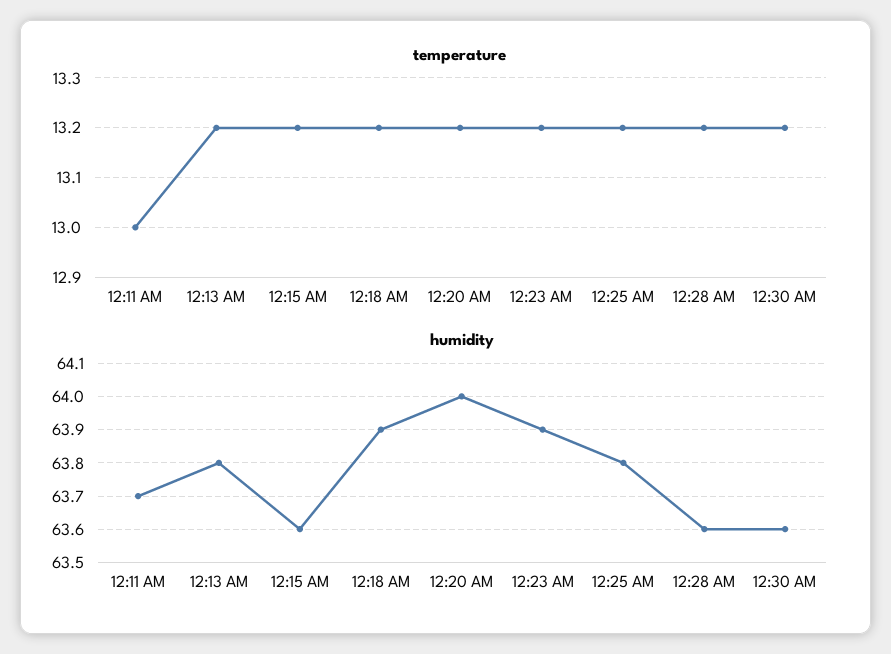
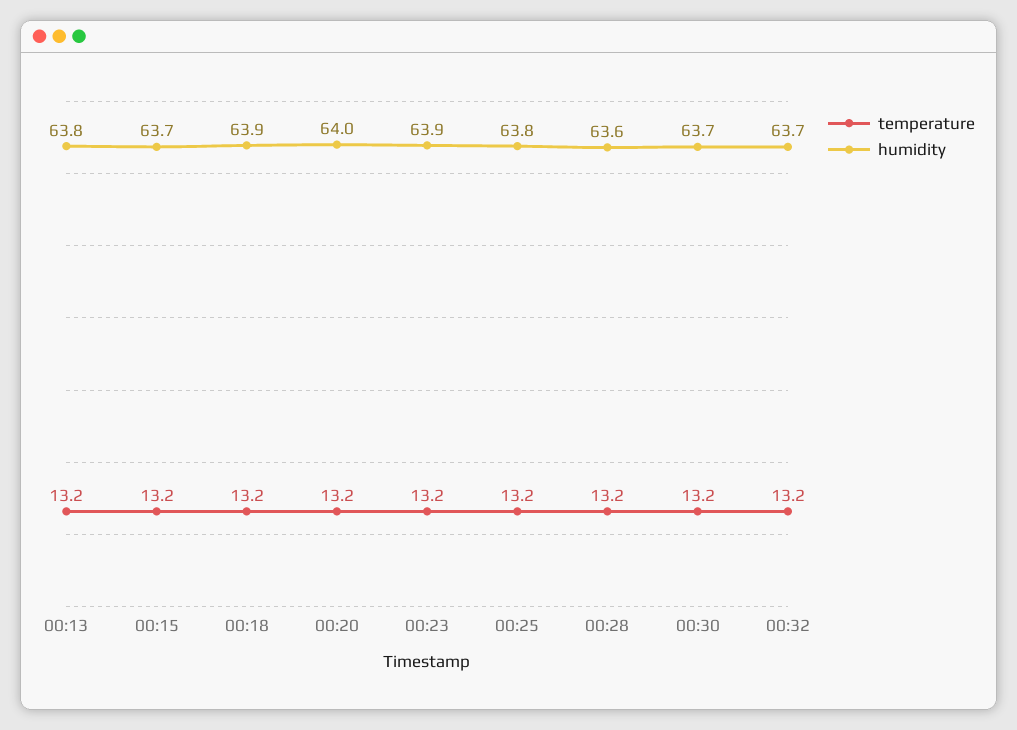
temperature, 12:11 AM: 13 -> none
humidity, 12:11 AM: 63.7 -> none
humidity, 12:15 AM: 63.6 -> 63.7
humidity, 12:30 AM: 63.6 -> 63.7
temperature, 00:32: none -> 13.2
humidity, 00:32: none -> 63.7

